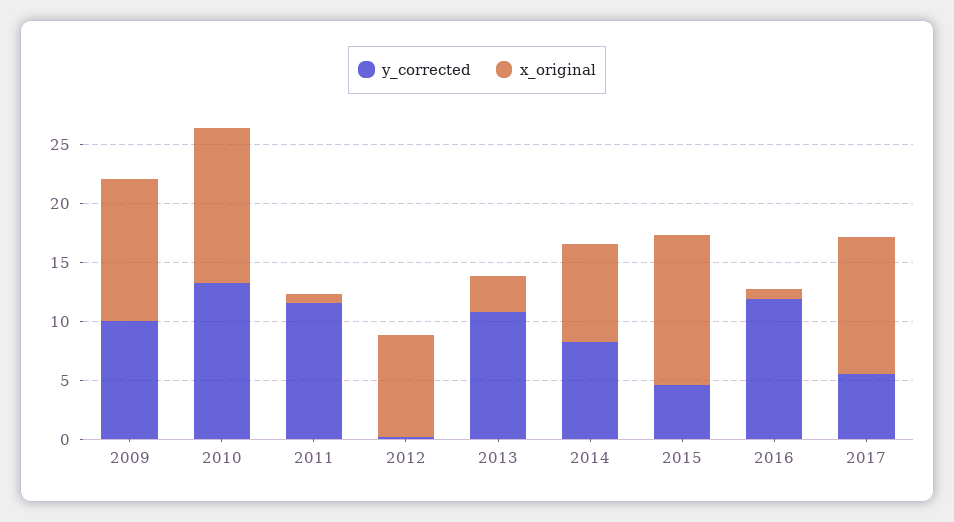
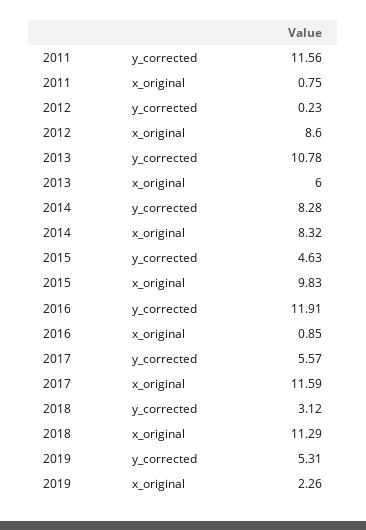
y_corrected, 2009: 10 -> none
x_original, 2009: 12 -> none
y_corrected, 2010: 13 -> none
x_original, 2010: 13 -> none
x_original, 2013: 3 -> 6
x_original, 2015: 13 -> 9.83
y_corrected, 2018: none -> 3.12
x_original, 2018: none -> 11.29
y_corrected, 2019: none -> 5.31
x_original, 2019: none -> 2.26

